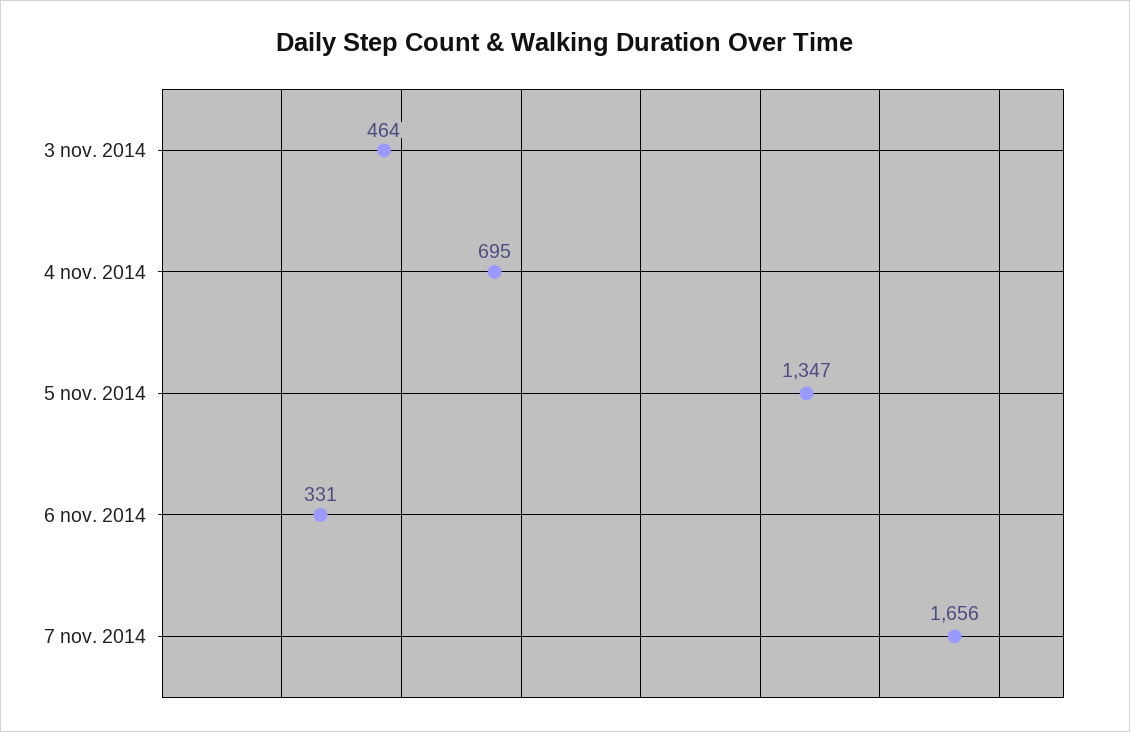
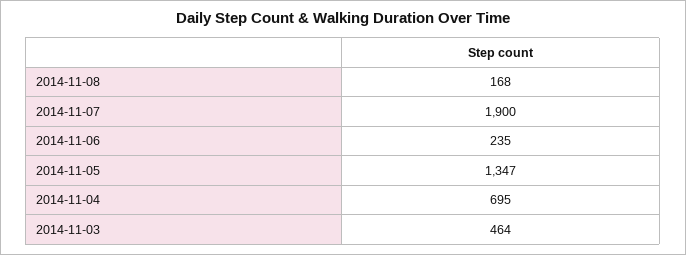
6 nov. 2014: 331 -> 235
7 nov. 2014: 1656 -> 1900
2014-11-08: none -> 168

